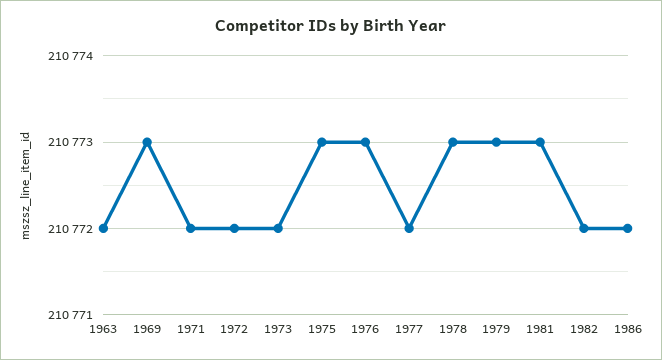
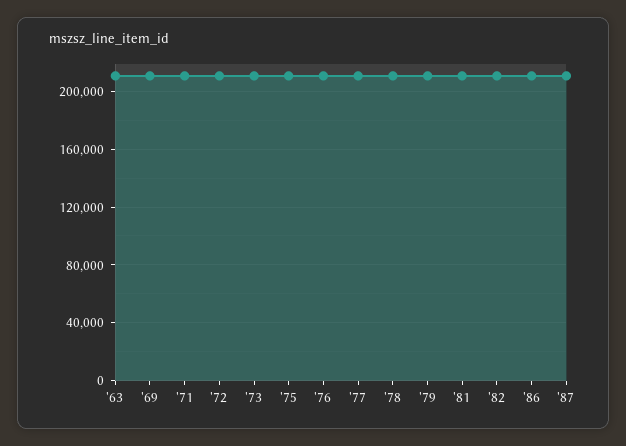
'87: none -> 210000

